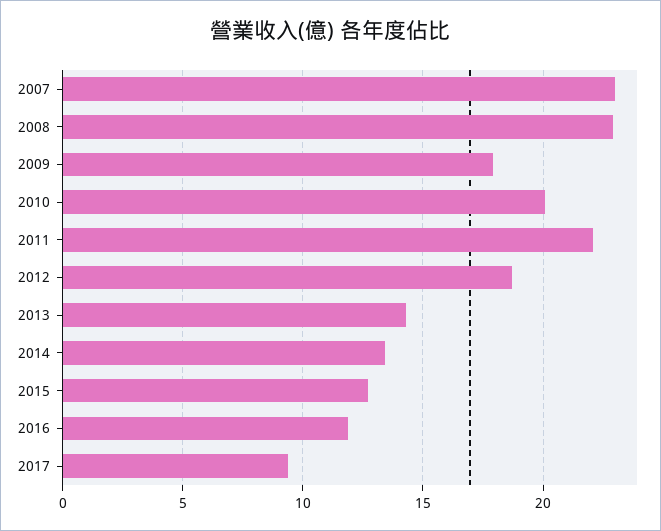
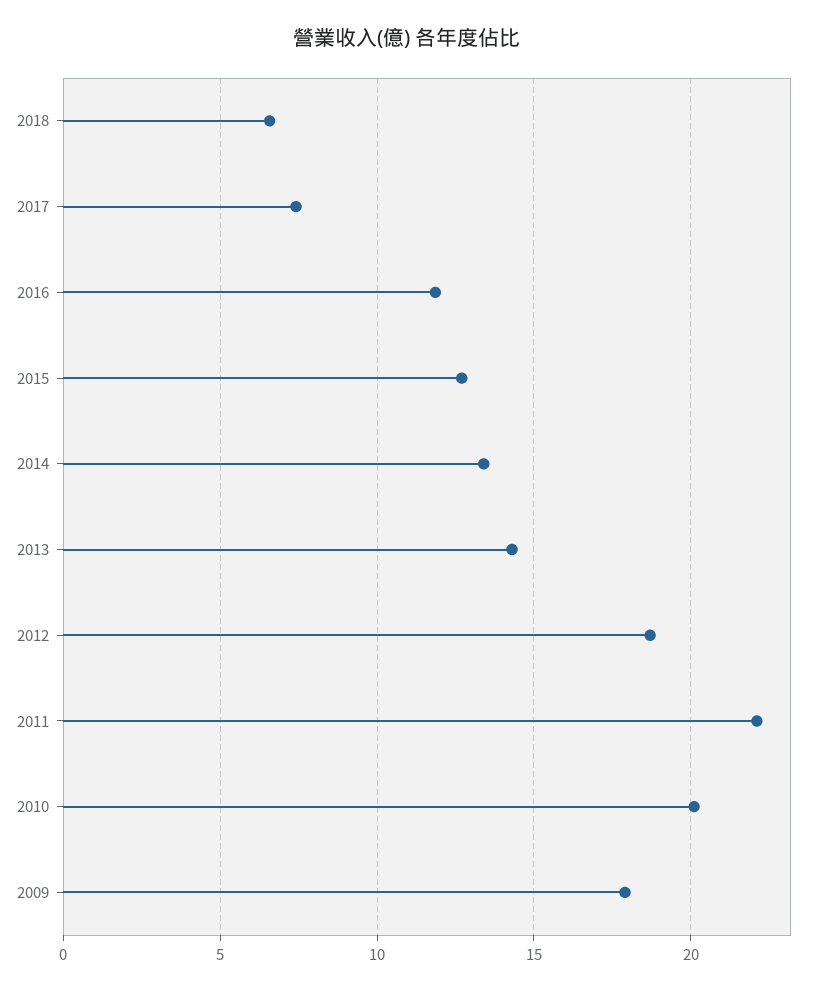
2007: 23 -> none
2008: 23 -> none
2017: 9.5 -> 7.5
2018: none -> 6.5

